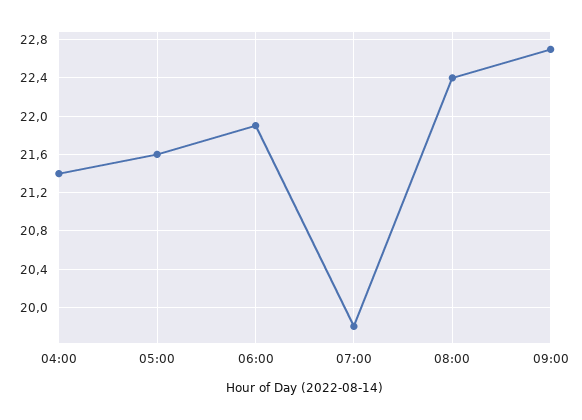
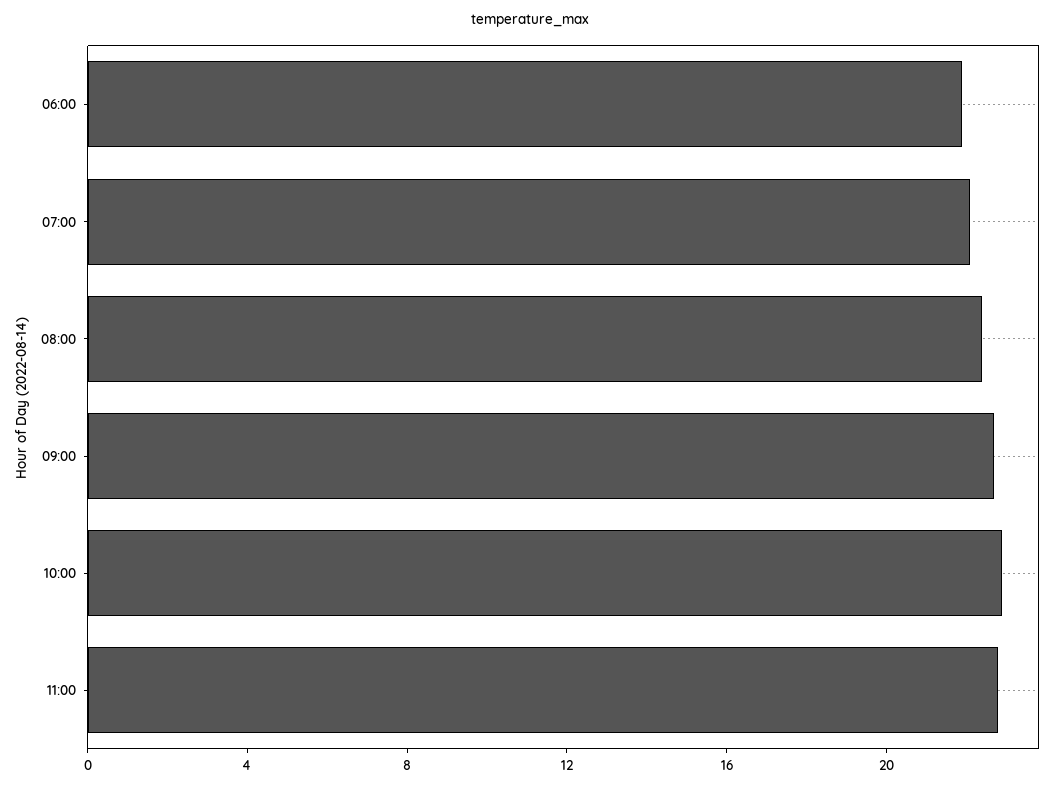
04:00: 21.4 -> none
05:00: 21.6 -> none
07:00: 19.8 -> 22
10:00: none -> 23
11:00: none -> 23

